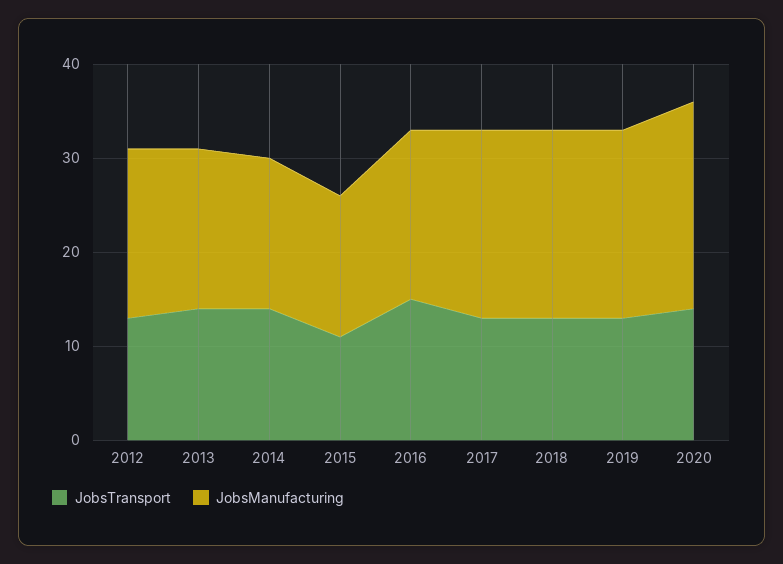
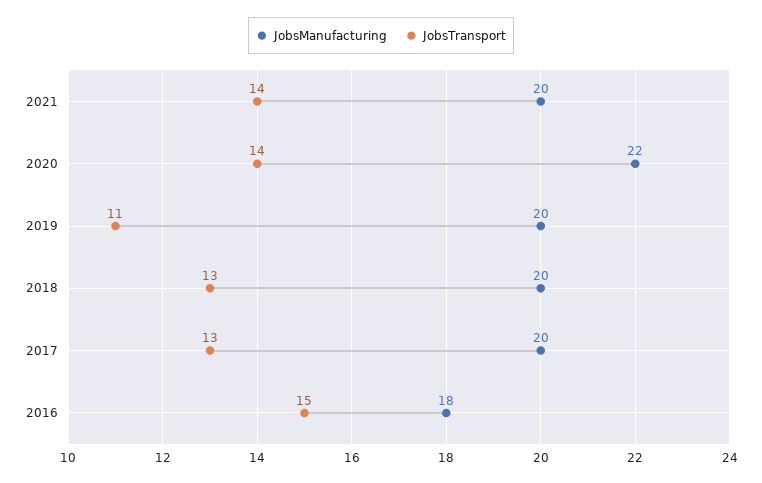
JobsTransport, 2012: 13 -> none
JobsManufacturing, 2012: 18 -> none
JobsTransport, 2013: 14 -> none
JobsManufacturing, 2013: 17 -> none
JobsTransport, 2014: 14 -> none
JobsManufacturing, 2014: 16 -> none
JobsTransport, 2015: 11 -> none
JobsManufacturing, 2015: 15 -> none
JobsTransport, 2019: 13 -> 11
JobsManufacturing, 2021: none -> 20
JobsTransport, 2021: none -> 14

